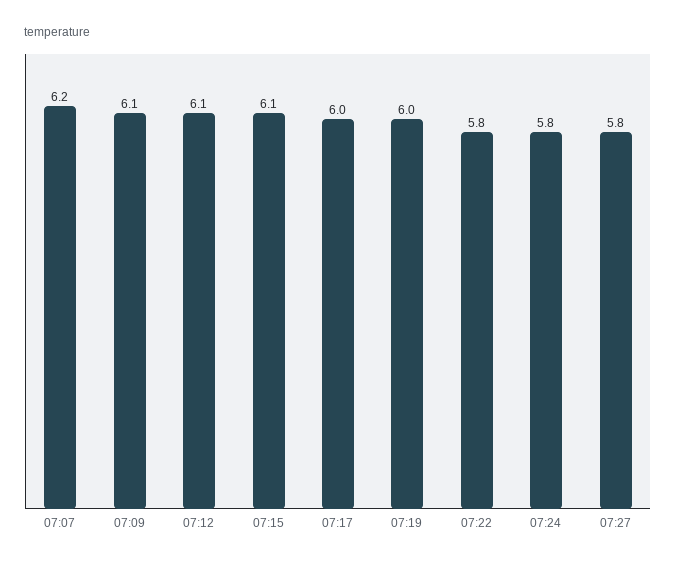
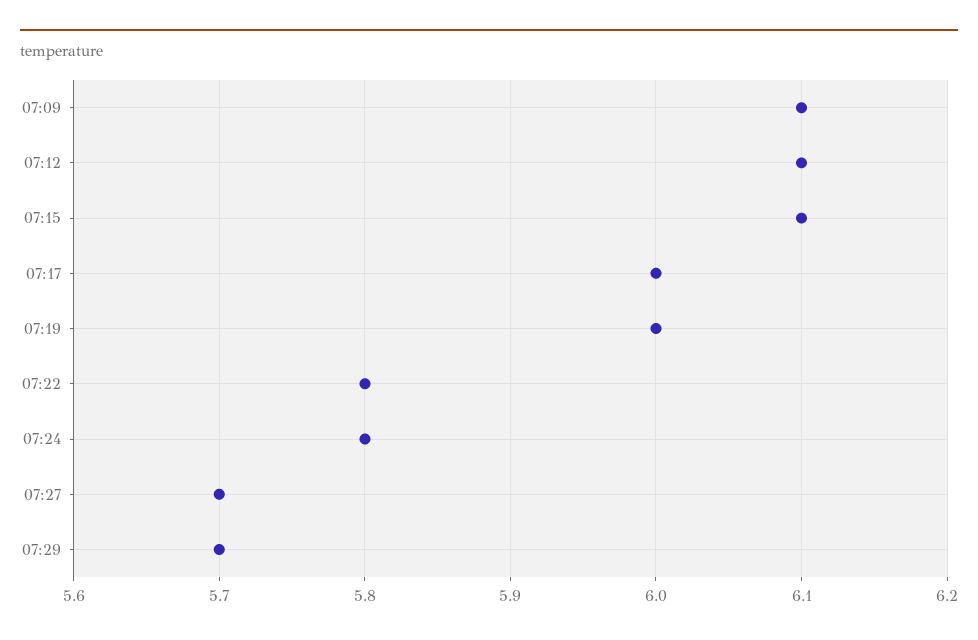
07:07: 6.2 -> none
07:27: 5.8 -> 5.7
07:29: none -> 5.7

